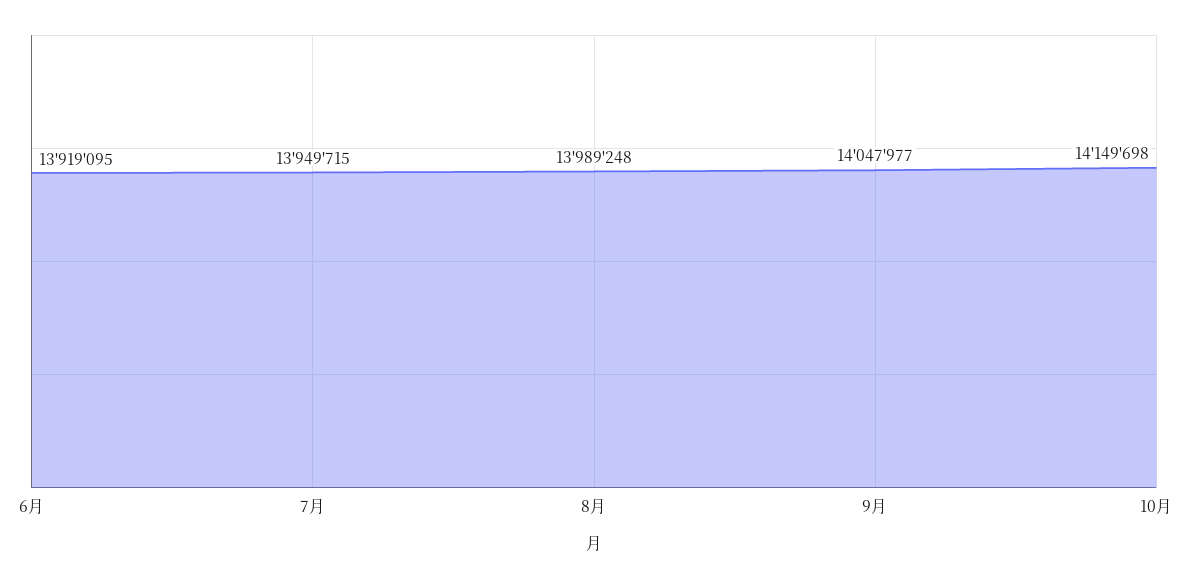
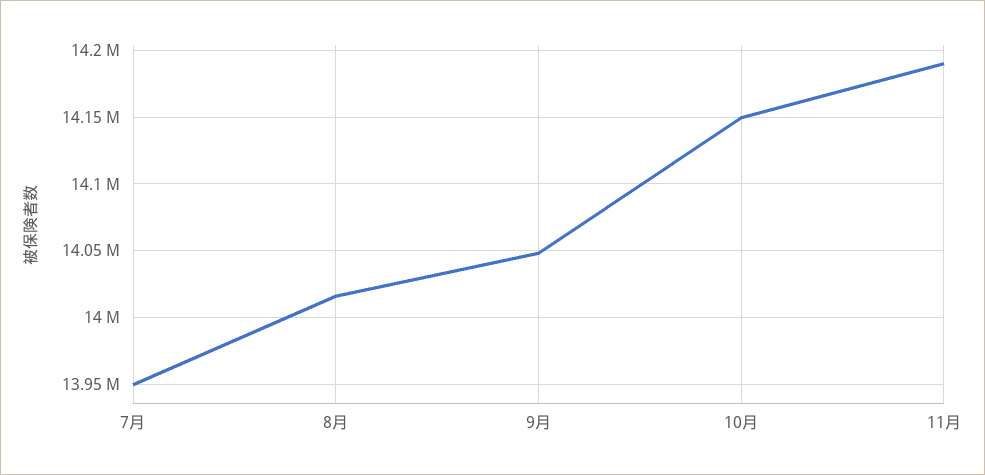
6月: 13919095 -> none
8月: 13989248 -> 14015000
11月: none -> 14190000

